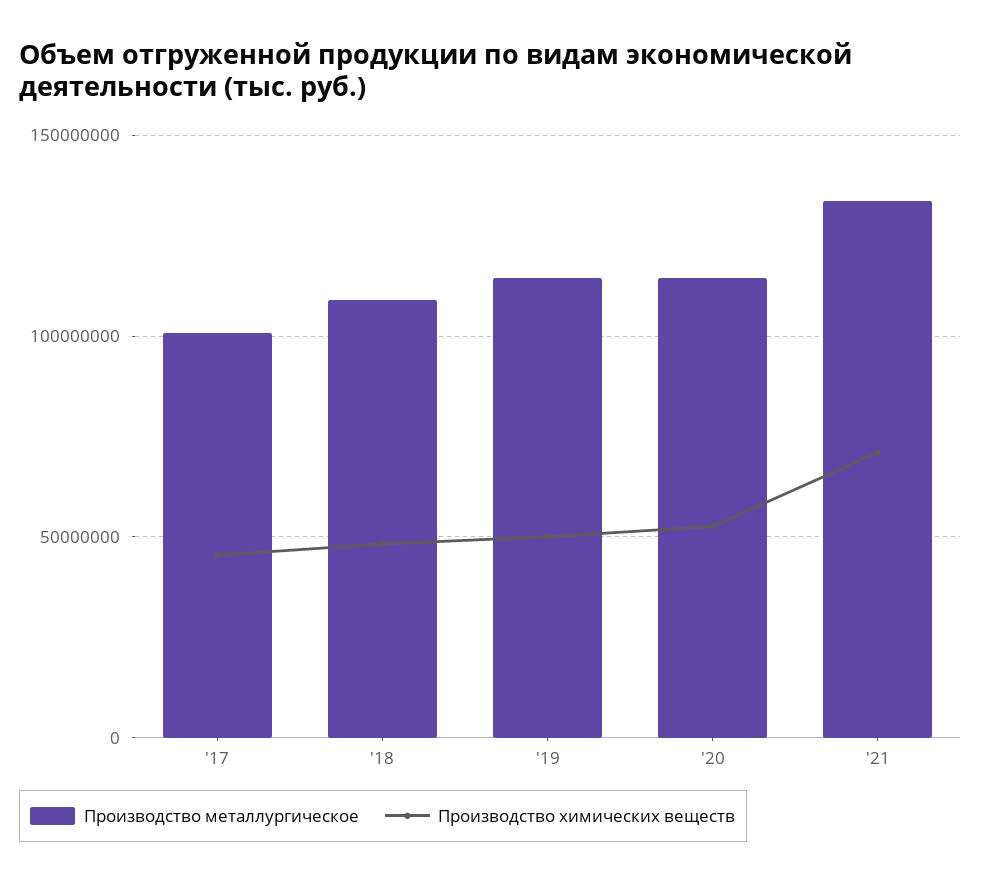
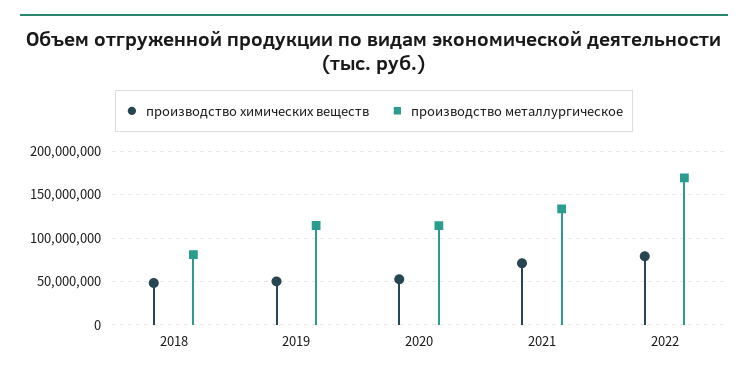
Производство металлургическое, '17: 100000000 -> none
Производство химических веществ, '17: 45000000 -> none
Производство металлургическое, '18: 110000000 -> 80000000
Производство химических веществ, 2022: none -> 80000000
Производство металлургическое, 2022: none -> 170000000

